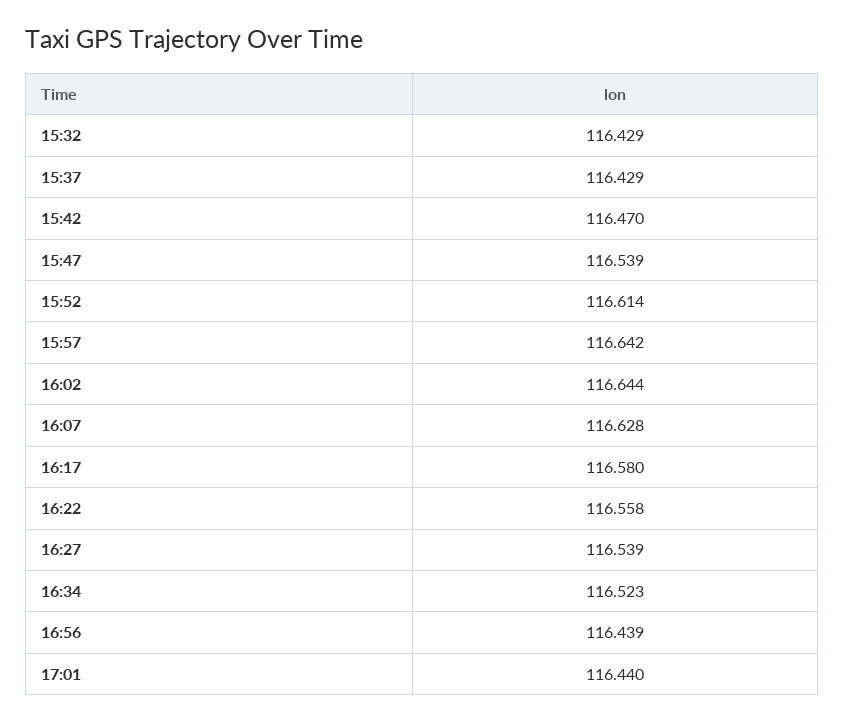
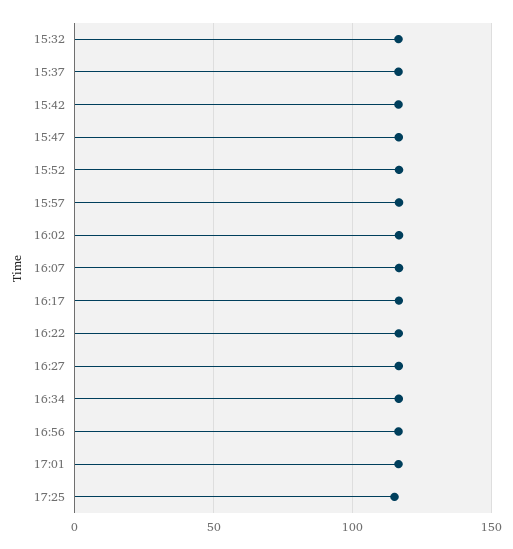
17:25: none -> 115

